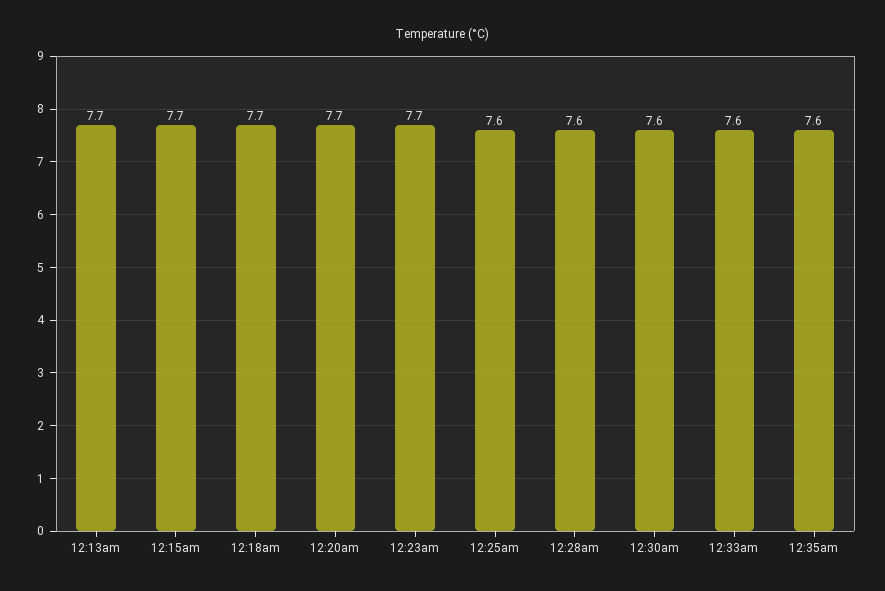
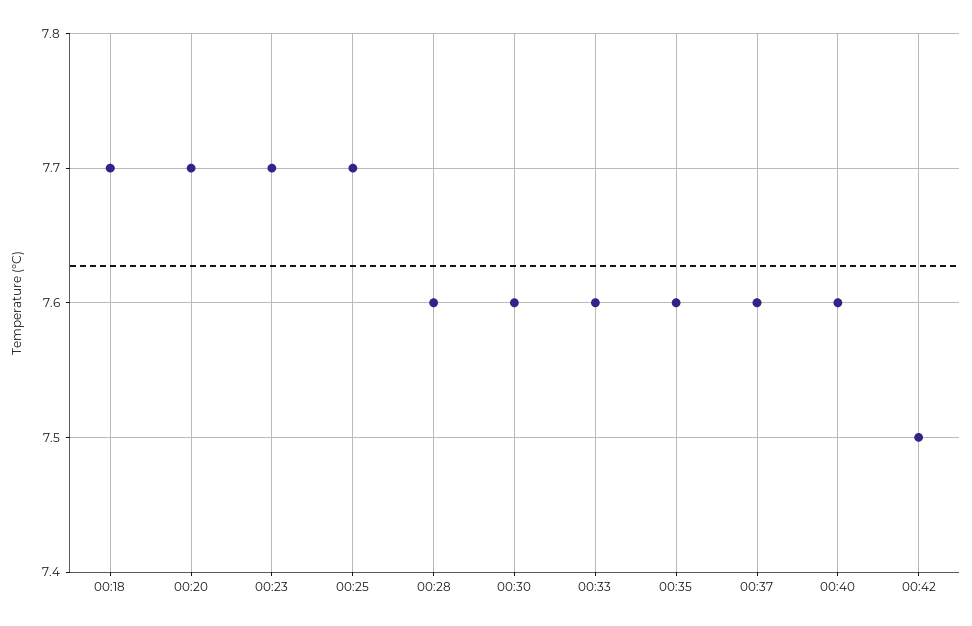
12:13am: 7.7 -> none
12:15am: 7.7 -> none
12:25am: 7.6 -> 7.7
00:37: none -> 7.6
00:40: none -> 7.6
00:42: none -> 7.5

